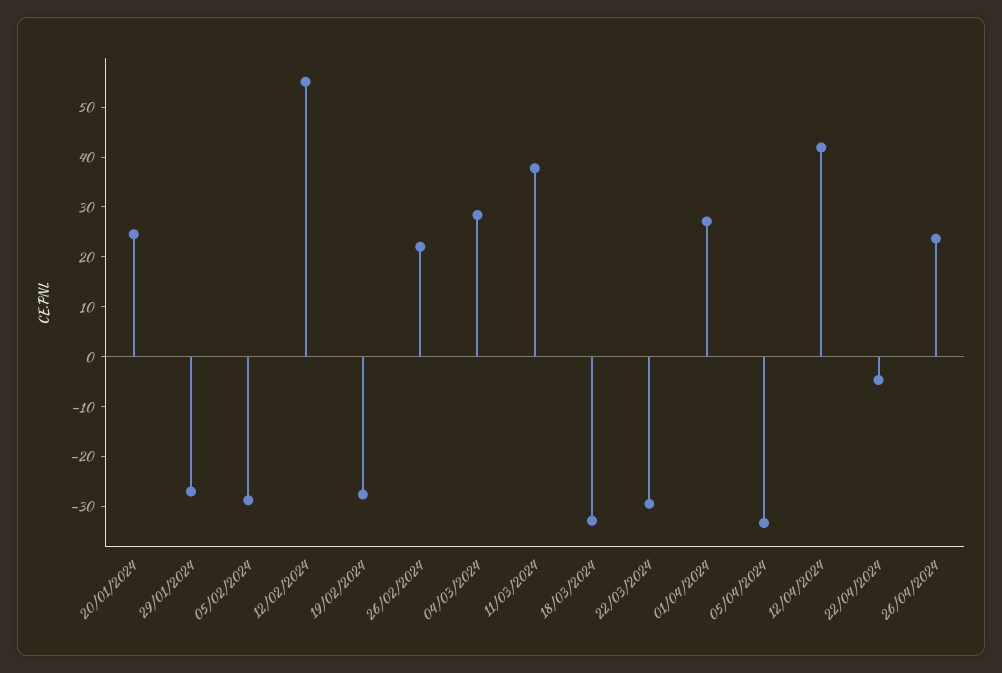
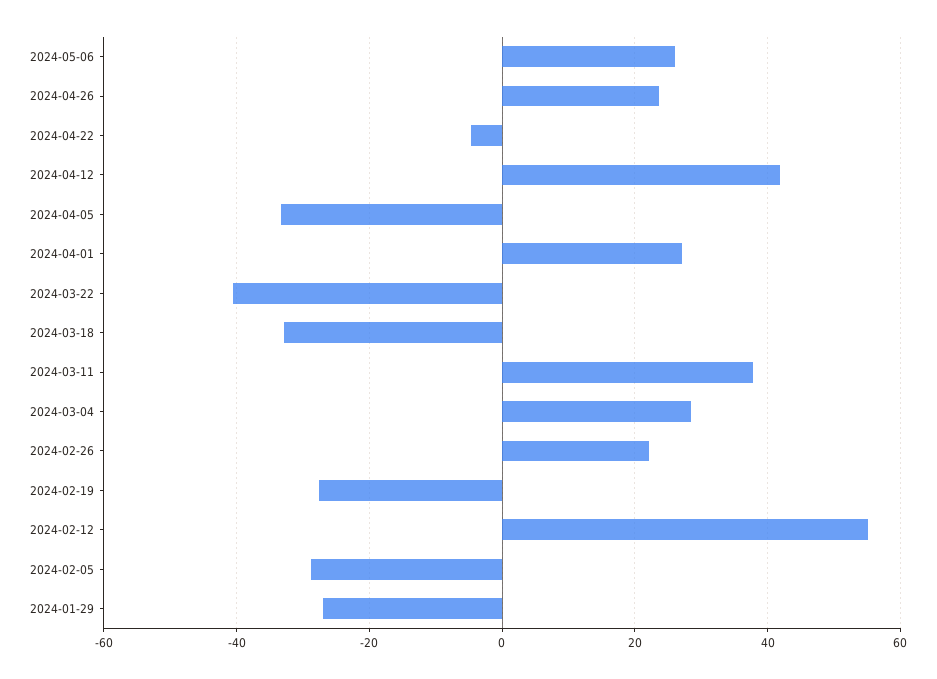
20/01/2024: 24 -> none
22/03/2024: -30 -> -40
2024-05-06: none -> 26

